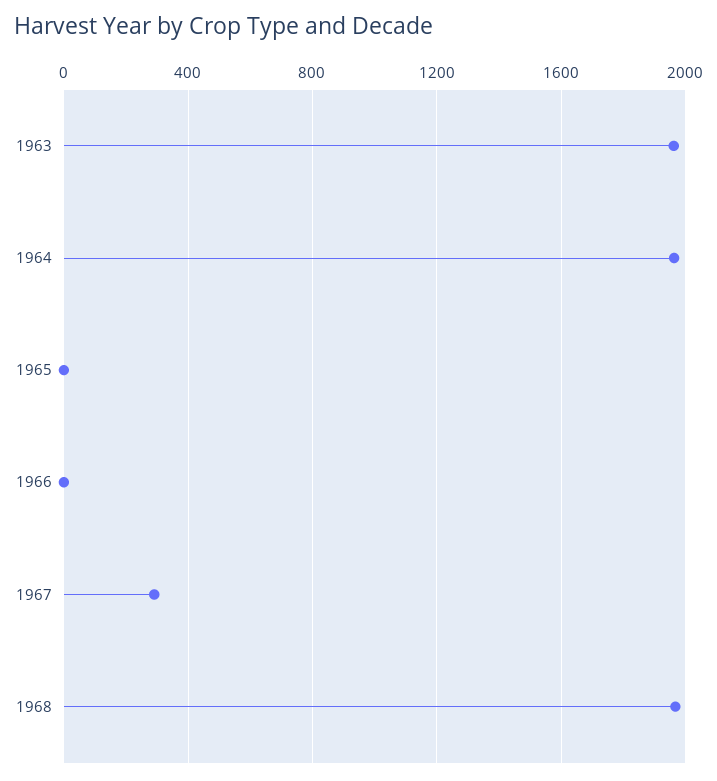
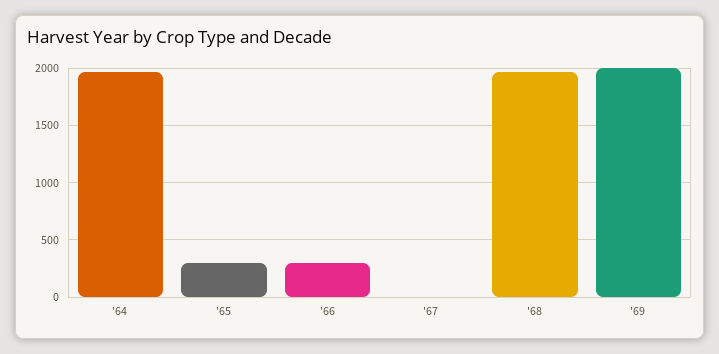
1963: 1950 -> none
1965: 0 -> 300
1966: 0 -> 300
1967: 300 -> 0
'69: none -> 2000

